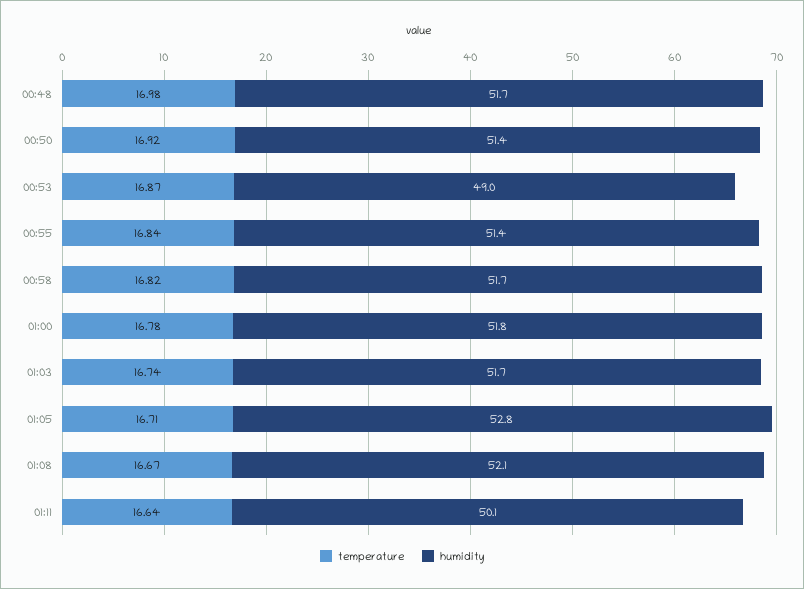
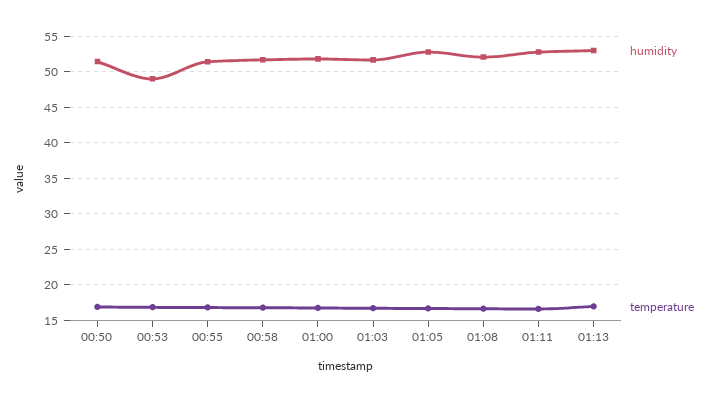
temperature, 00:48: 16.98 -> none
humidity, 00:48: 51.7 -> none
humidity, 01:11: 50.1 -> 53
humidity, 01:13: none -> 53
temperature, 01:13: none -> 17

